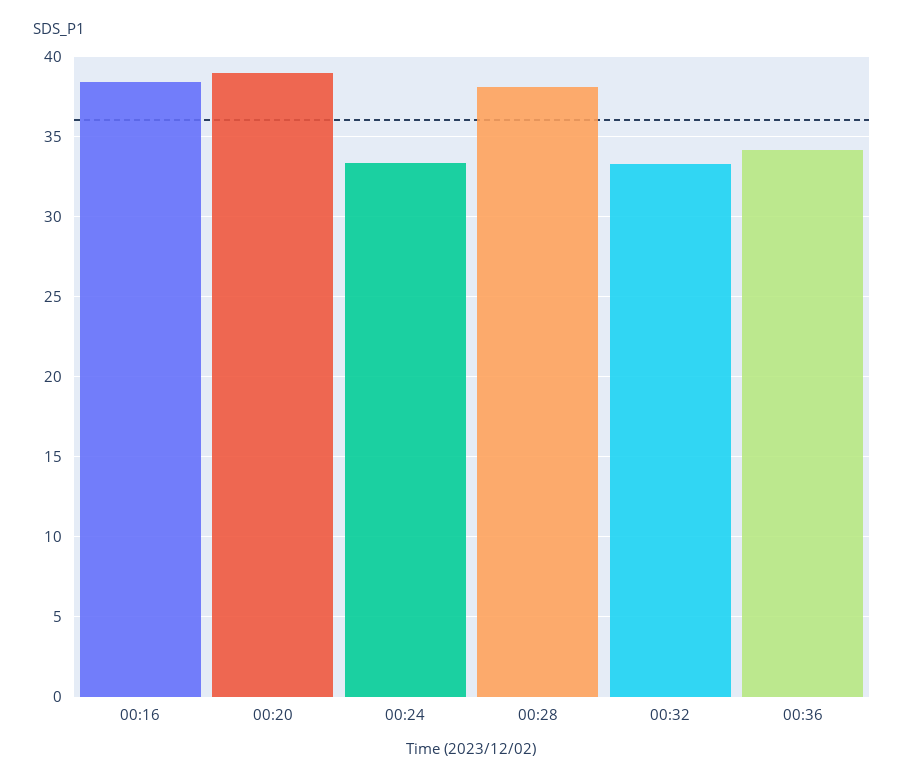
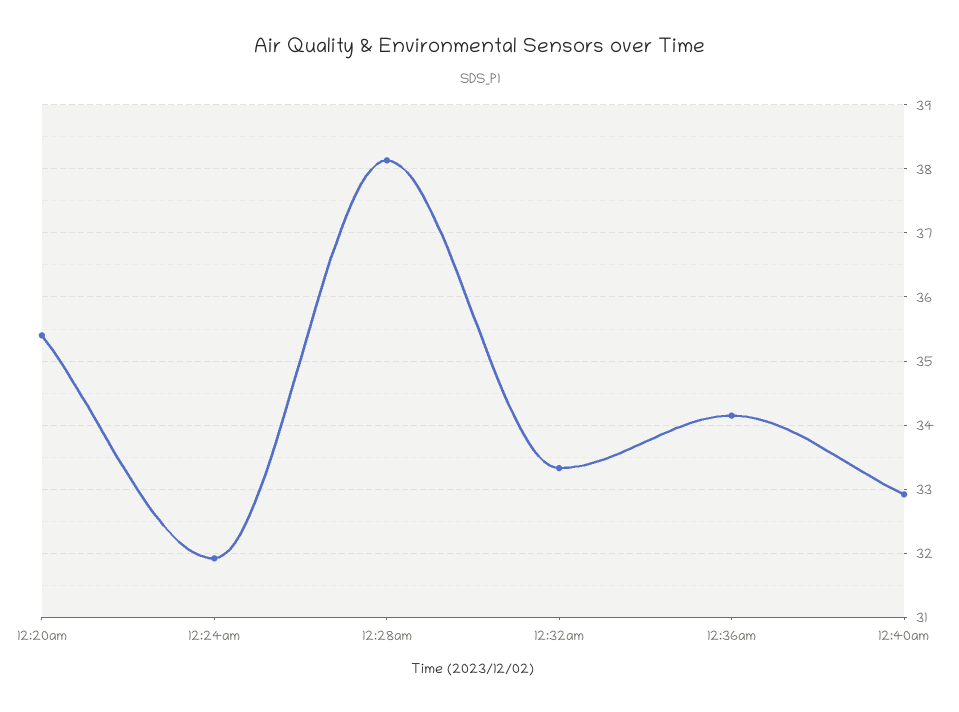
00:16: 38.5 -> none
00:20: 39 -> 35.4
00:24: 33.5 -> 31.9
12:40am: none -> 32.9

